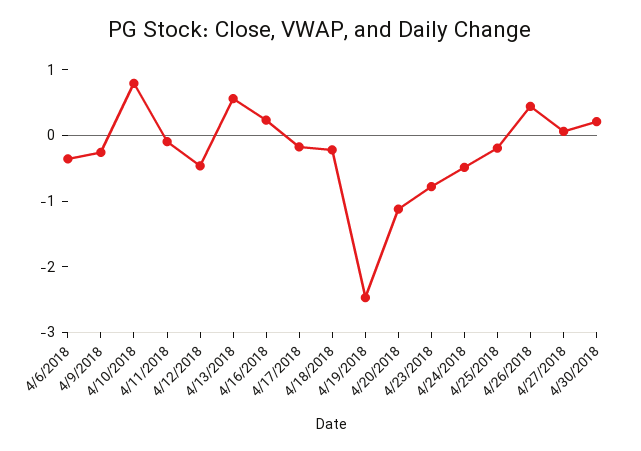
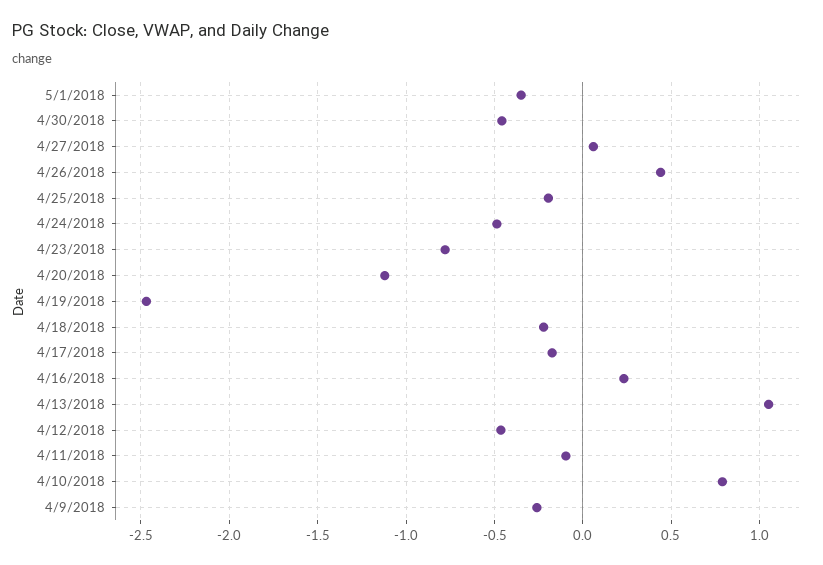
4/6/2018: -0.4 -> none
4/13/2018: 0.6 -> 1.05
4/30/2018: 0.2 -> -0.45
5/1/2018: none -> -0.35

